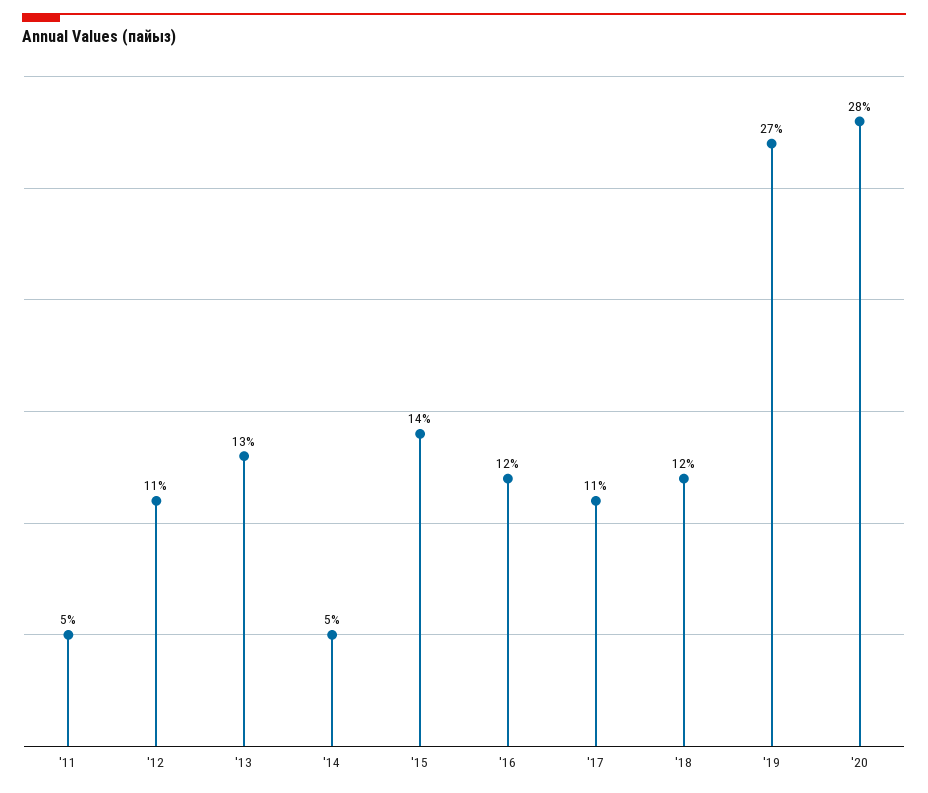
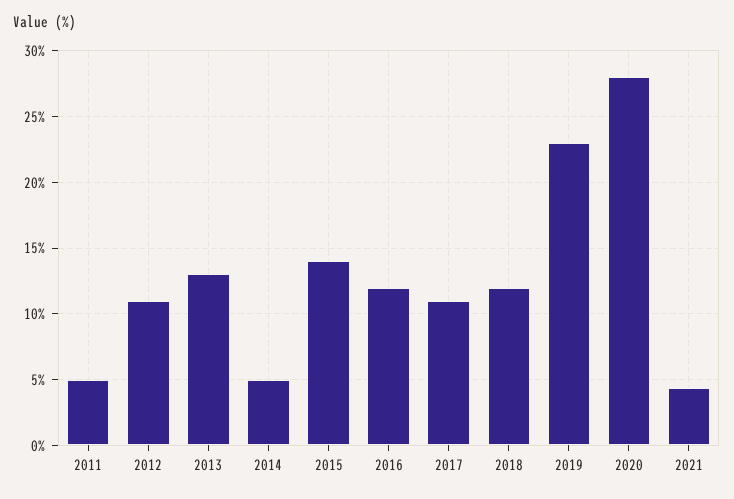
'19: 27 -> 23
2021: none -> 4.5

